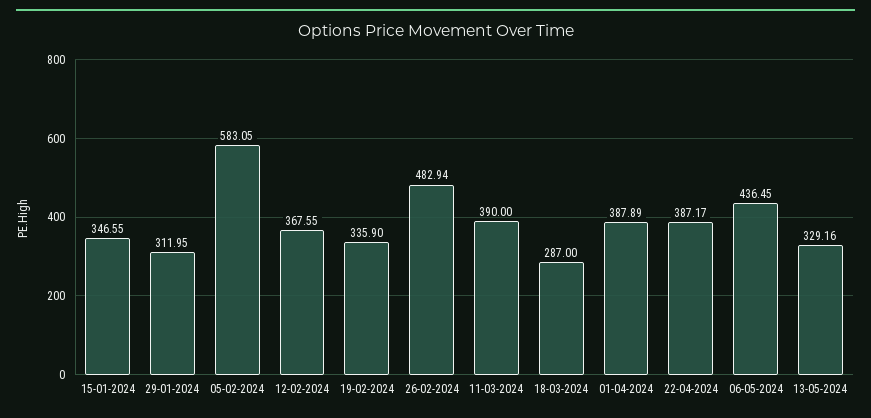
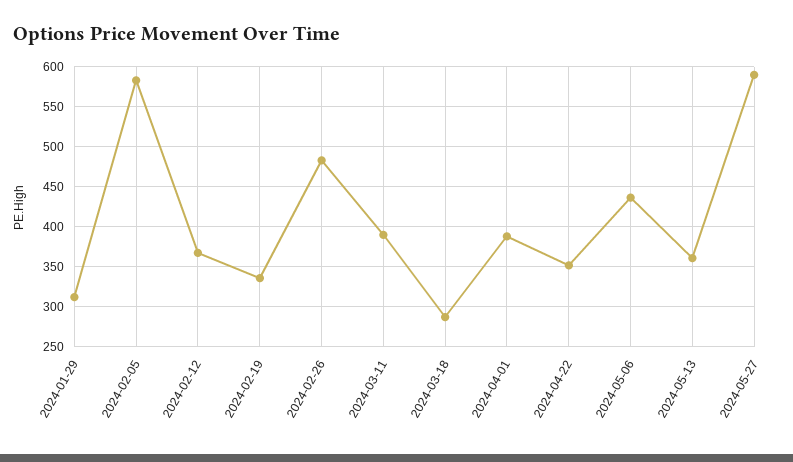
15-01-2024: 346.55 -> none
22-04-2024: 387.17 -> 350
13-05-2024: 329.16 -> 360
2024-05-27: none -> 590

